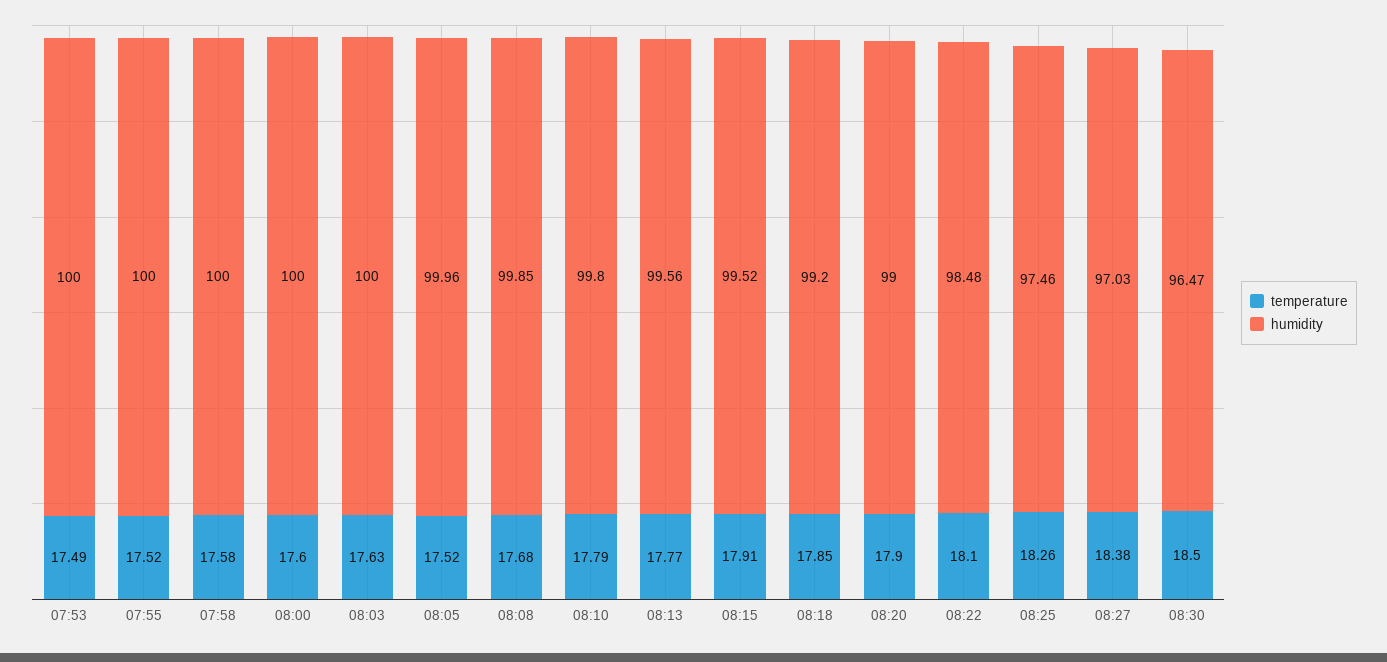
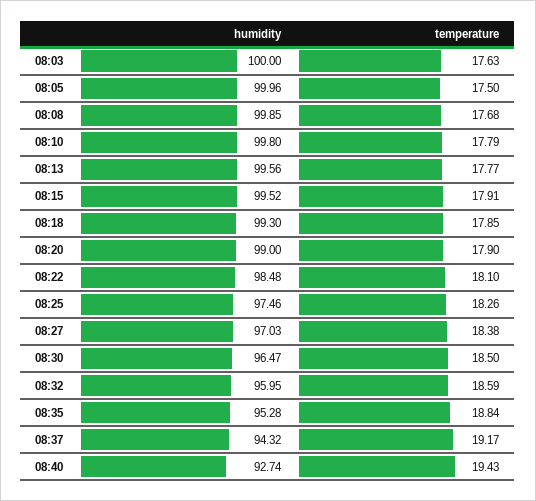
temperature, 07:53: 17.49 -> none
humidity, 07:53: 100 -> none
temperature, 07:55: 17.52 -> none
humidity, 07:55: 100 -> none
temperature, 07:58: 17.58 -> none
humidity, 07:58: 100 -> none
temperature, 08:00: 17.6 -> none
humidity, 08:00: 100 -> none
temperature, 08:05: 17.52 -> 17.5
humidity, 08:18: 99.2 -> 99.3
humidity, 08:32: none -> 95.95
temperature, 08:32: none -> 18.59
humidity, 08:35: none -> 95.28
temperature, 08:35: none -> 18.84
humidity, 08:37: none -> 94.32
temperature, 08:37: none -> 19.17
humidity, 08:40: none -> 92.74
temperature, 08:40: none -> 19.43

